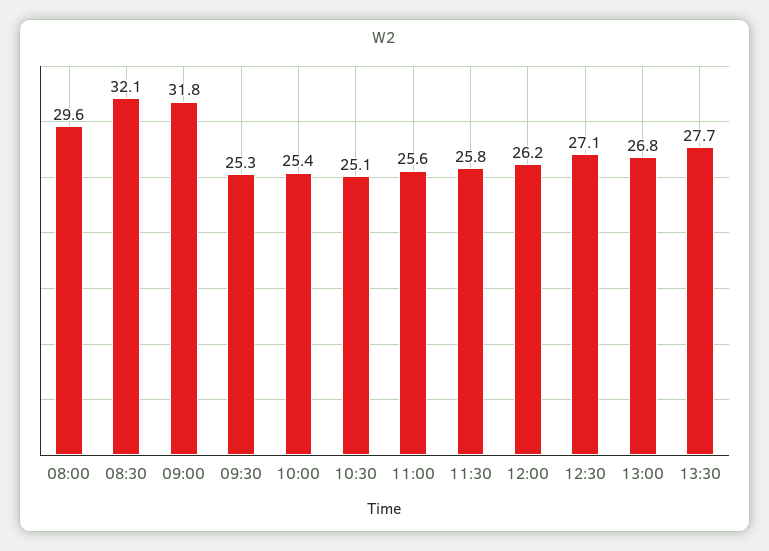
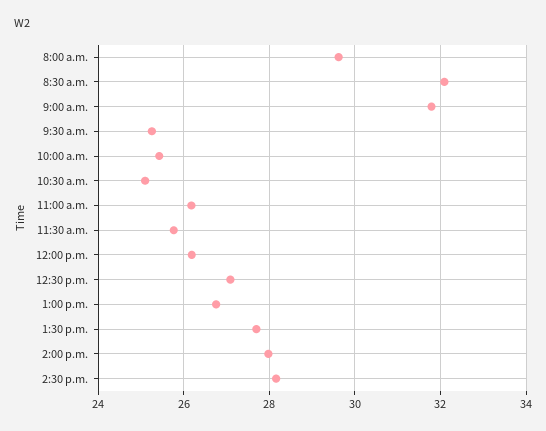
11:00: 25.6 -> 26.2
2:00 p.m.: none -> 28
2:30 p.m.: none -> 28.2

